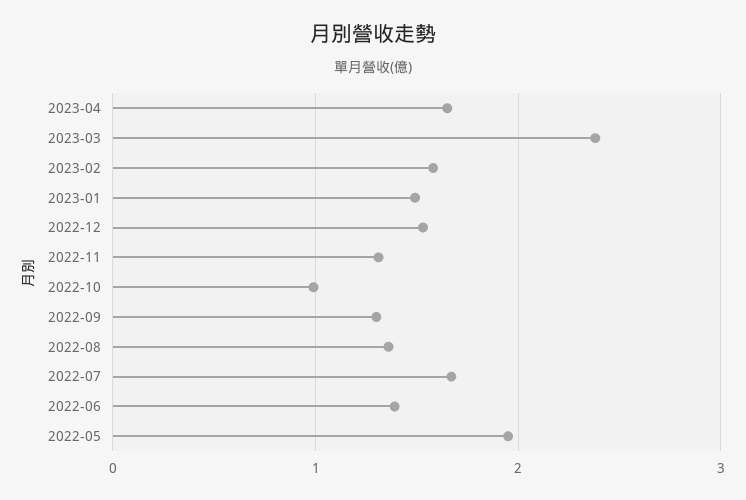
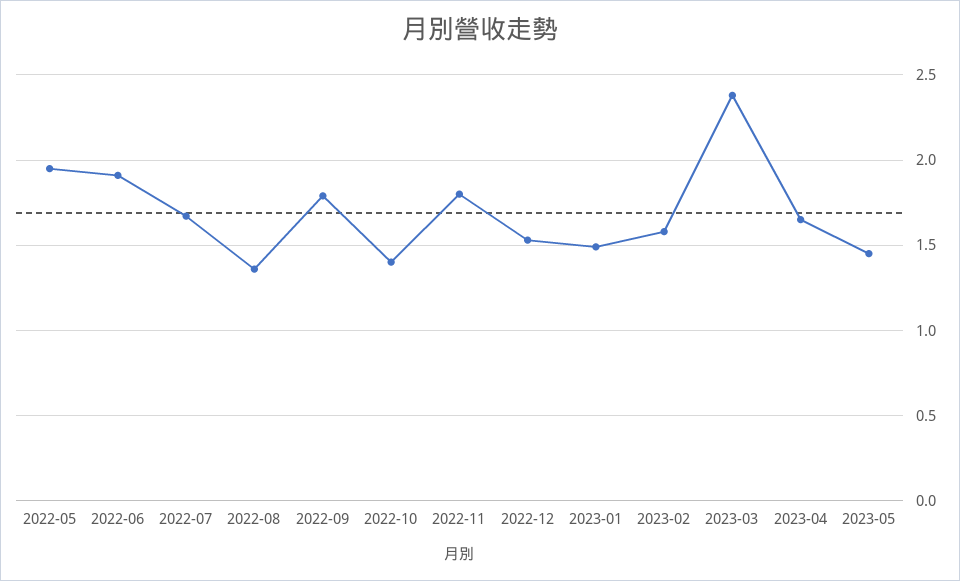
2022-11: 1.3 -> 1.8
2022-10: 1 -> 1.4
2022-09: 1.3 -> 1.8
2022-06: 1.4 -> 1.9
2023-05: none -> 1.45

